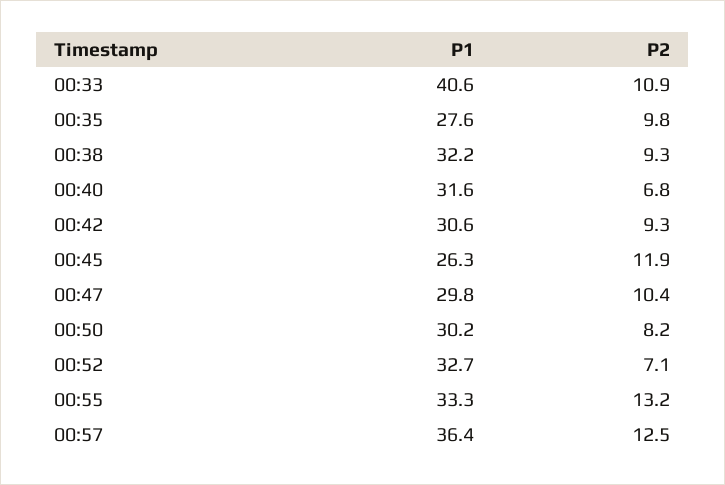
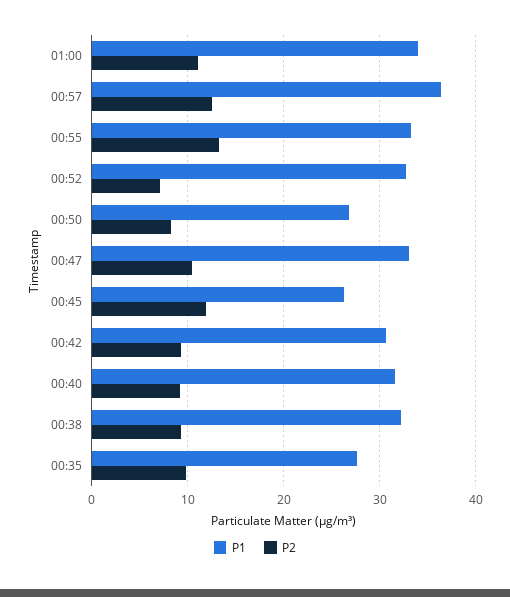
P1, 00:33: 40.6 -> none
P2, 00:33: 10.9 -> none
P2, 00:40: 6.8 -> 9
P1, 00:47: 29.8 -> 33
P1, 00:50: 30.2 -> 27
P1, 01:00: none -> 34
P2, 01:00: none -> 11

